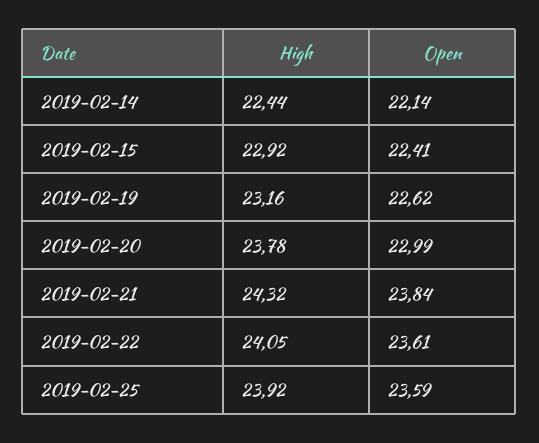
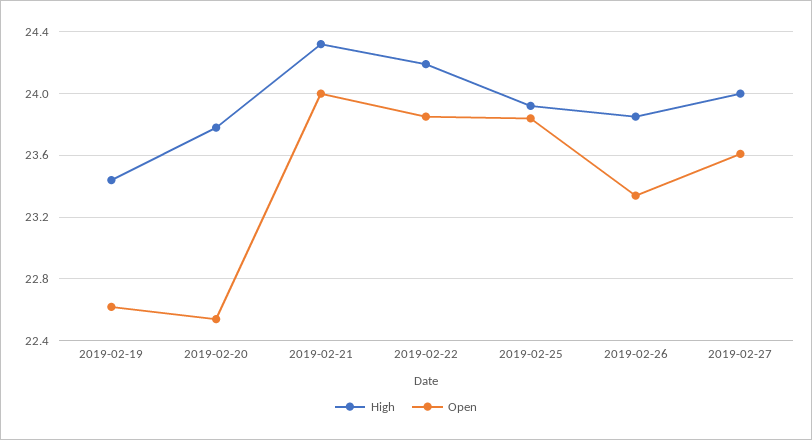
High, 2019-02-14: 22.44 -> none
Open, 2019-02-14: 22.14 -> none
High, 2019-02-15: 22.92 -> none
Open, 2019-02-15: 22.41 -> none
High, 2019-02-19: 23.16 -> 23.45
Open, 2019-02-20: 22.99 -> 22.55
Open, 2019-02-21: 23.84 -> 24
High, 2019-02-22: 24.05 -> 24.2
Open, 2019-02-22: 23.61 -> 23.85
Open, 2019-02-25: 23.59 -> 23.85
High, 2019-02-26: none -> 23.85
Open, 2019-02-26: none -> 23.35
High, 2019-02-27: none -> 24
Open, 2019-02-27: none -> 23.6

